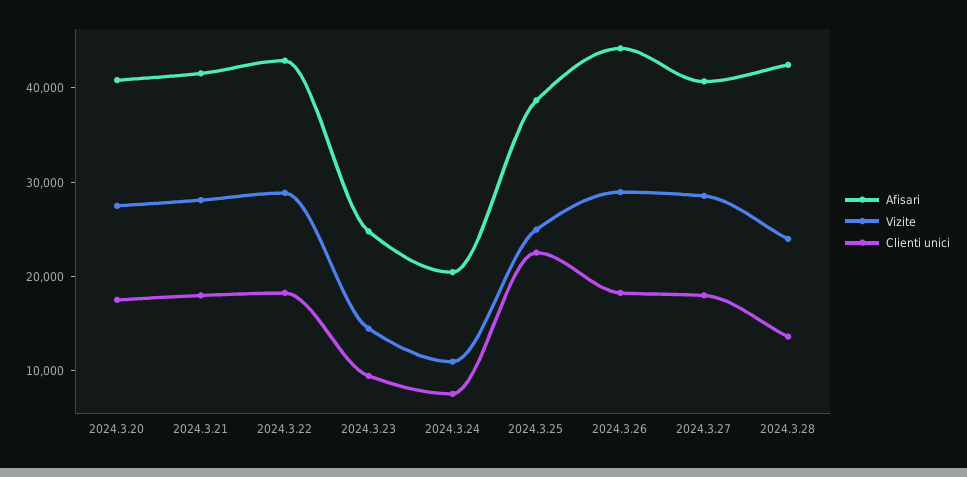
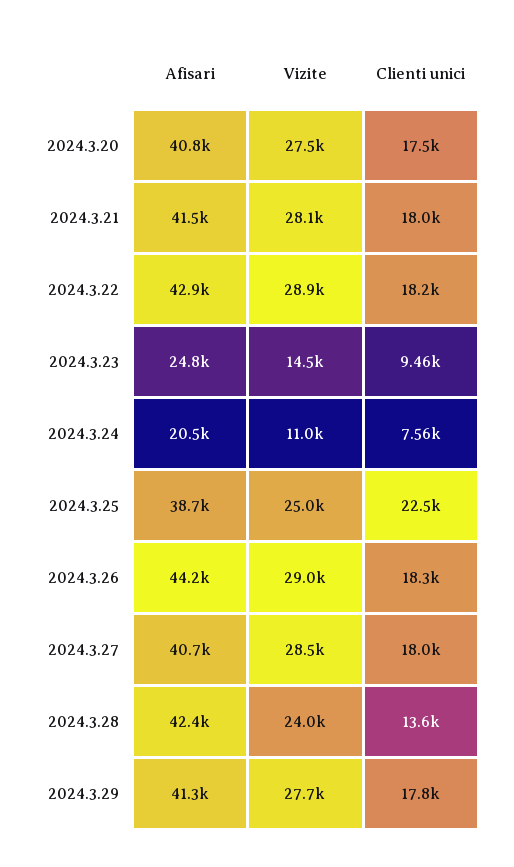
Afisari, 2024.3.29: none -> 41300
Vizite, 2024.3.29: none -> 27700
Clienti unici, 2024.3.29: none -> 17800

